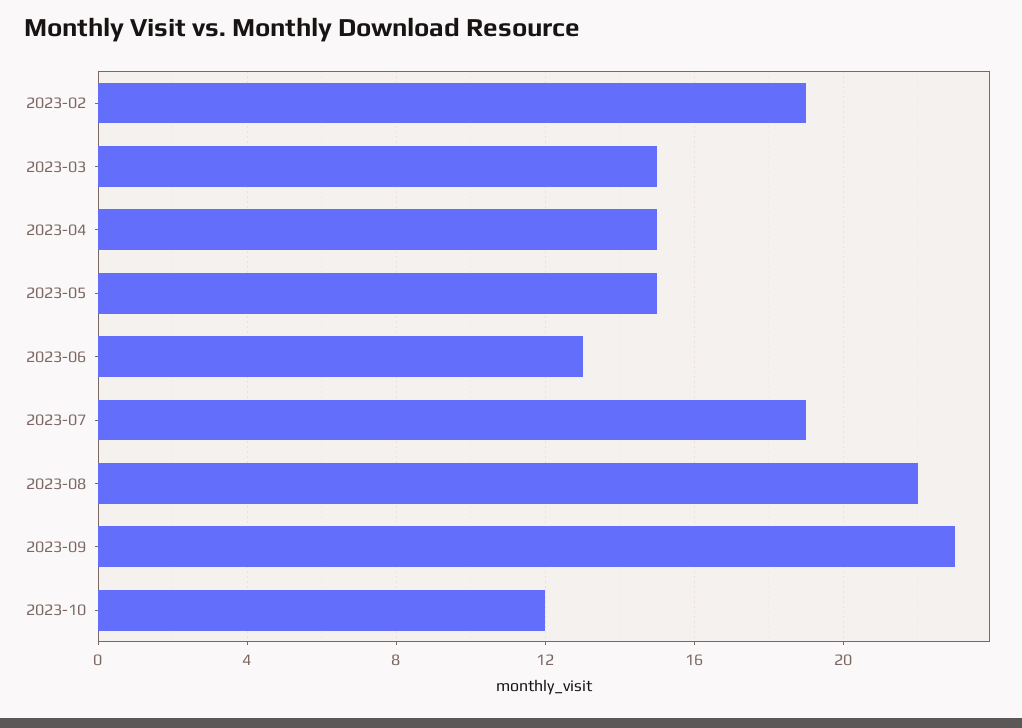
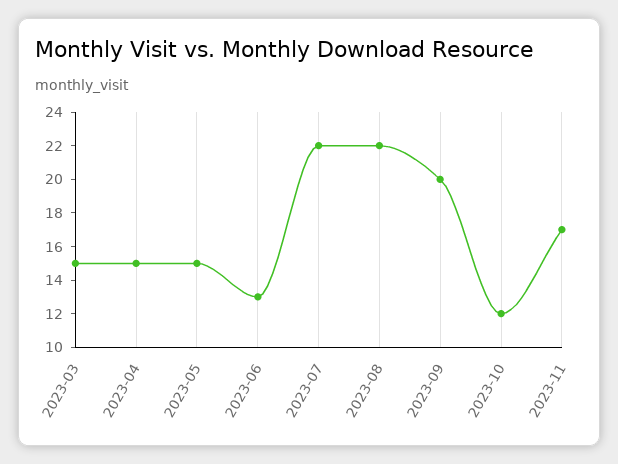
2023-02: 19 -> none
2023-07: 19 -> 22
2023-09: 23 -> 20
2023-11: none -> 17

